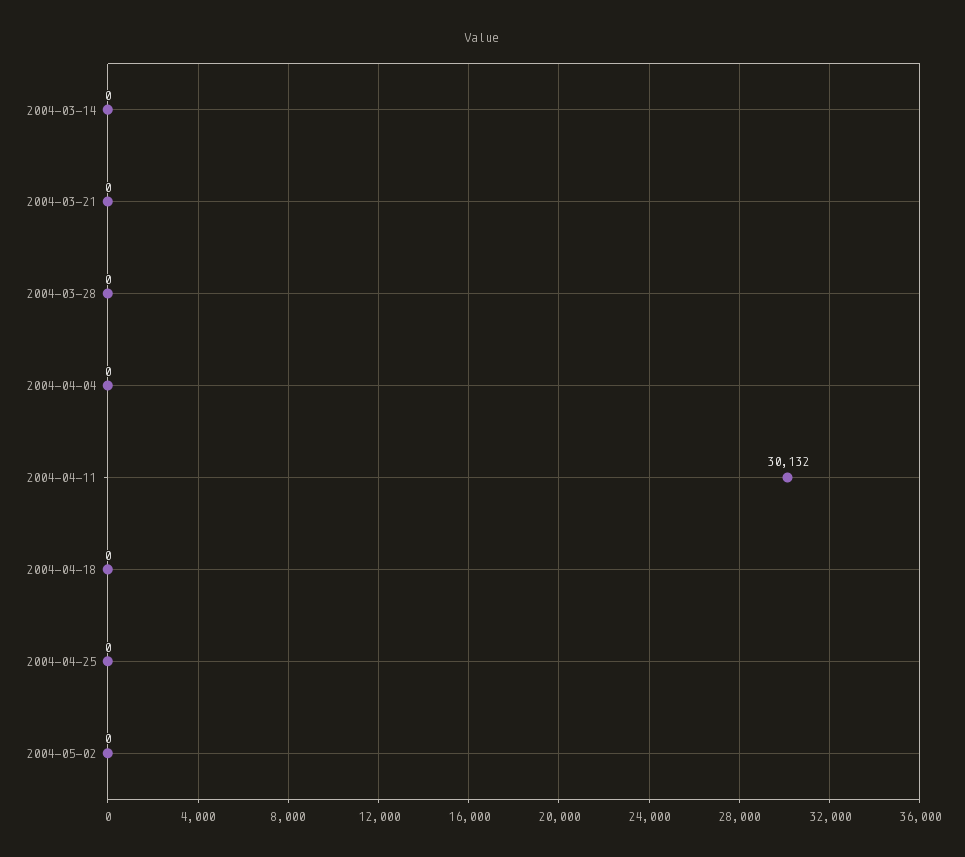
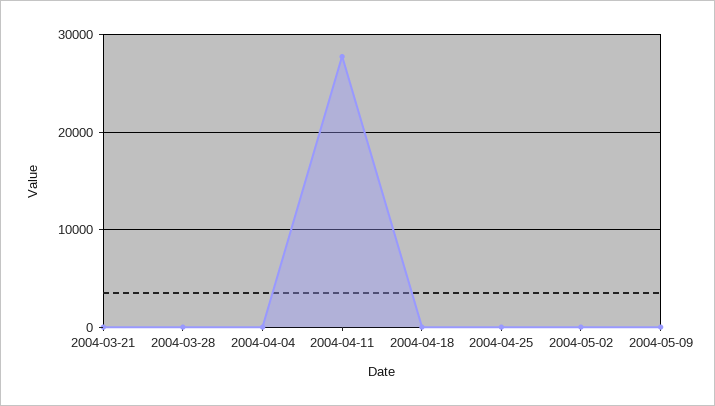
2004-03-14: 0 -> none
2004-04-11: 30132 -> 28000
2004-05-09: none -> 0

